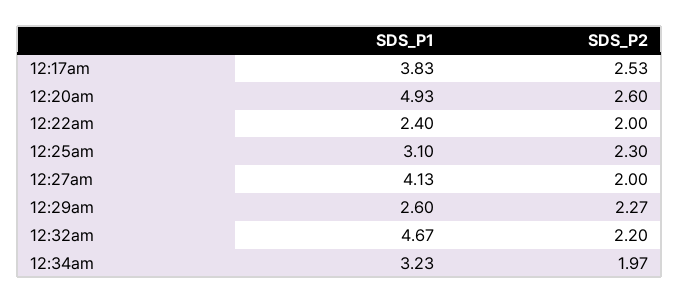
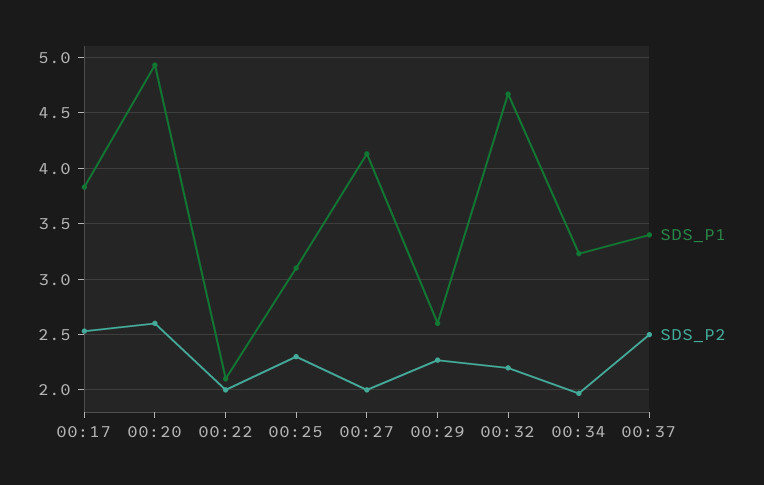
SDS_P1, 12:22am: 2.4 -> 2.1
SDS_P1, 00:37: none -> 3.4
SDS_P2, 00:37: none -> 2.5

